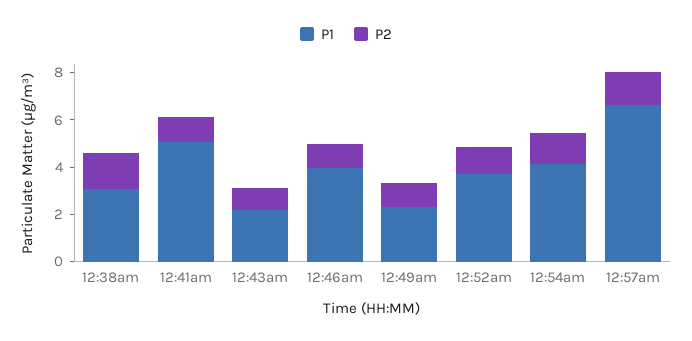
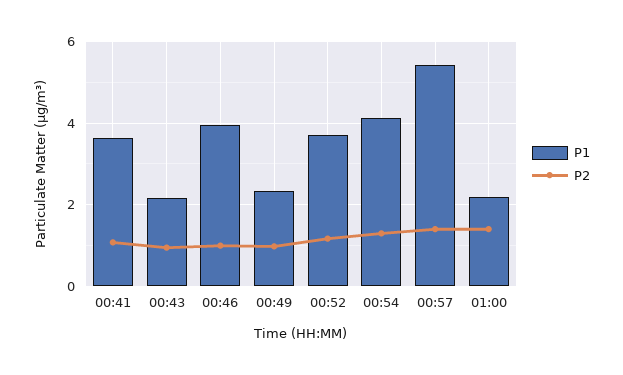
P1, 12:38am: 3 -> none
P2, 12:38am: 1.5 -> none
P1, 12:41am: 5 -> 3.6
P1, 12:57am: 6.5 -> 5.4
P1, 01:00: none -> 2.2
P2, 01:00: none -> 1.4

